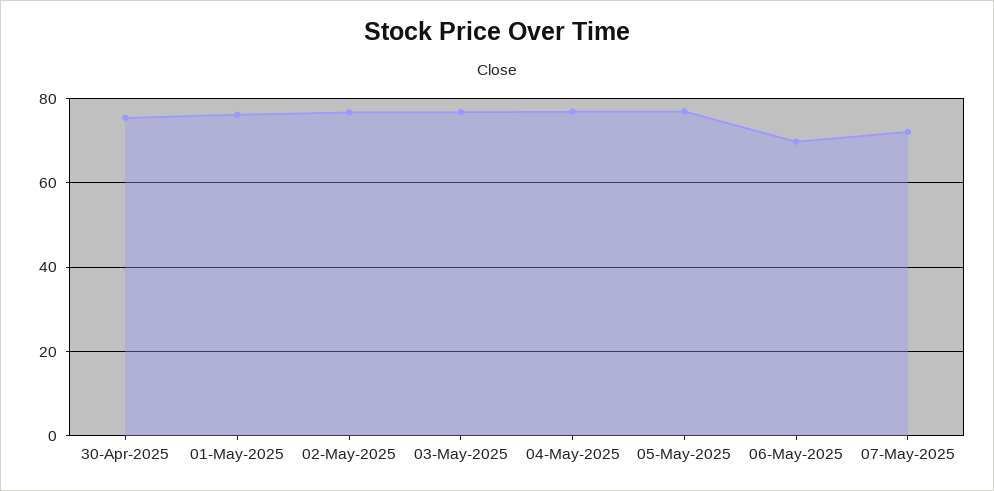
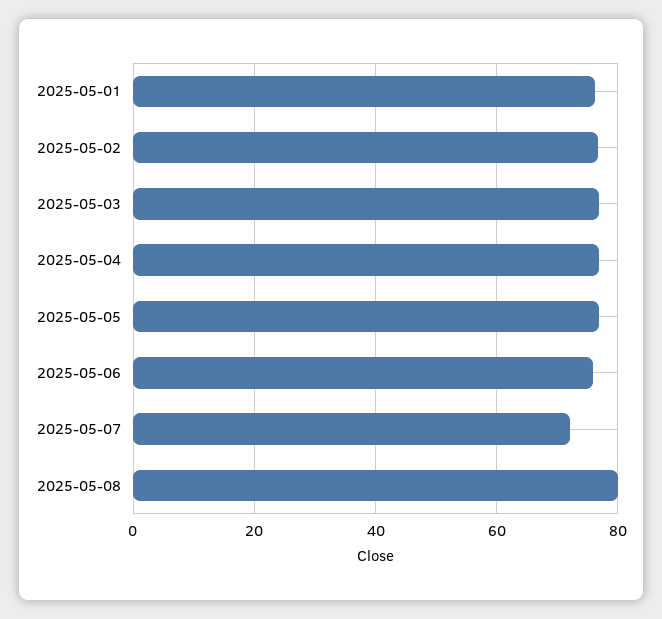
30-Apr-2025: 76 -> none
06-May-2025: 70 -> 76
2025-05-08: none -> 80

